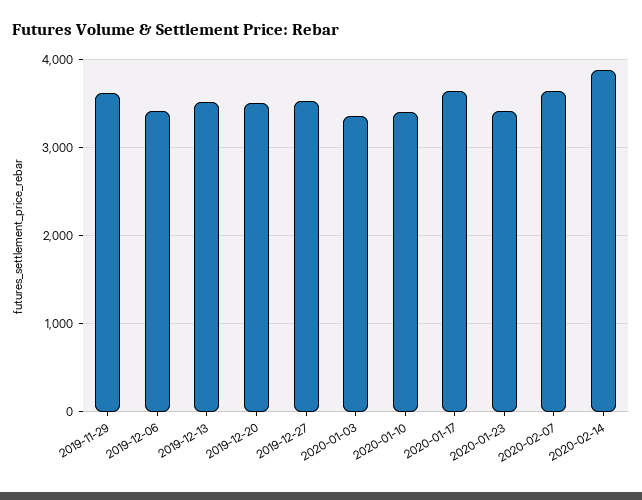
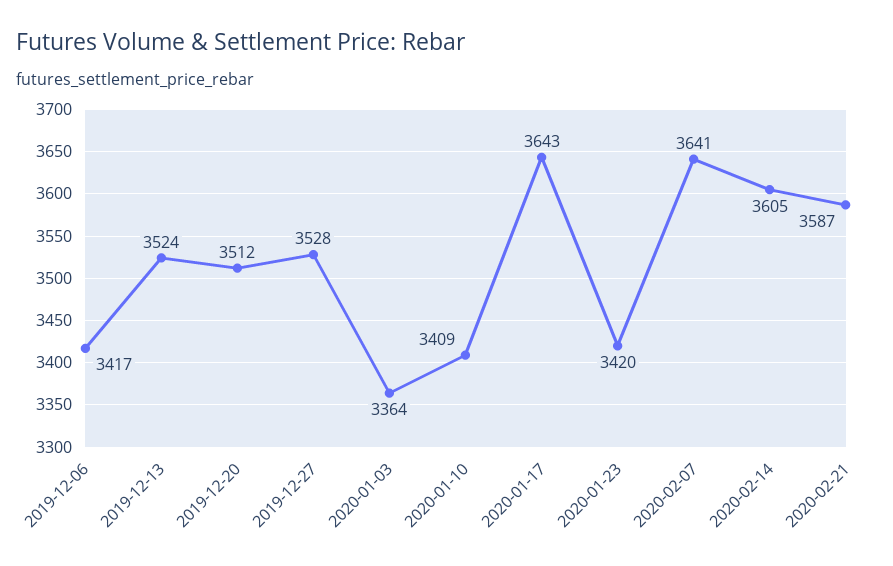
2019-11-29: 3600 -> none
2020-02-14: 3900 -> 3605
2020-02-21: none -> 3587

